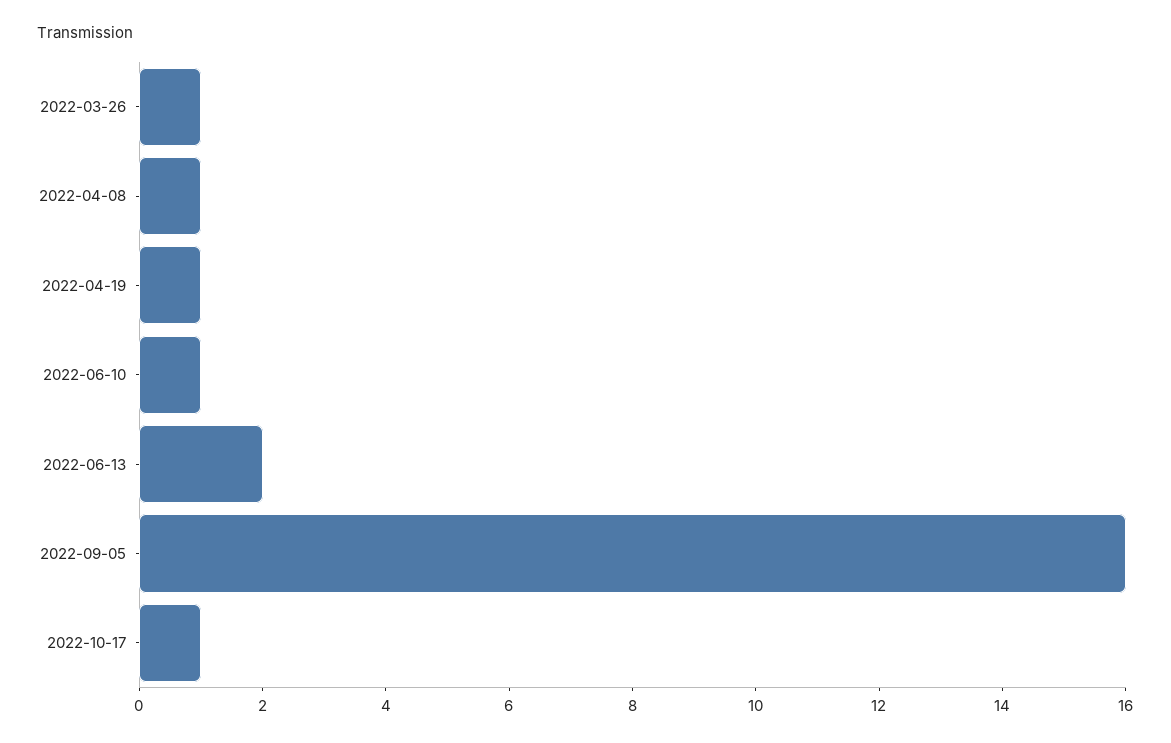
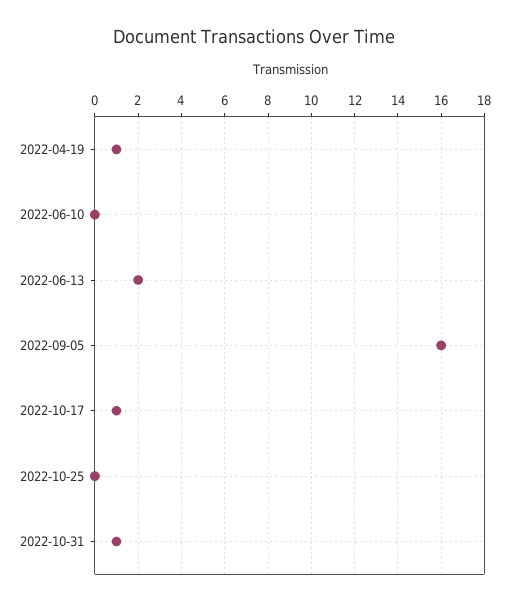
2022-03-26: 1 -> none
2022-04-08: 1 -> none
2022-06-10: 1 -> 0
2022-10-25: none -> 0
2022-10-31: none -> 1

